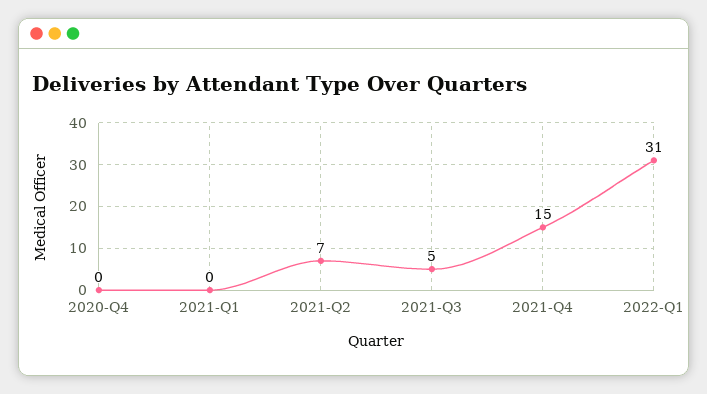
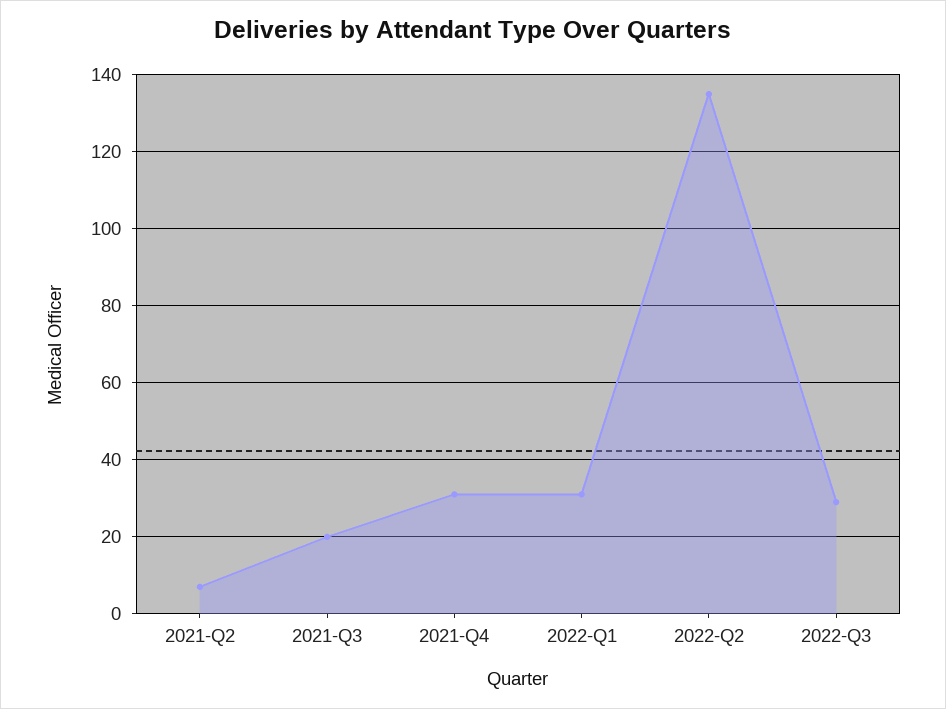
2020-Q4: 0 -> none
2021-Q1: 0 -> none
2021-Q3: 5 -> 20
2021-Q4: 15 -> 30
2022-Q2: none -> 135
2022-Q3: none -> 30

